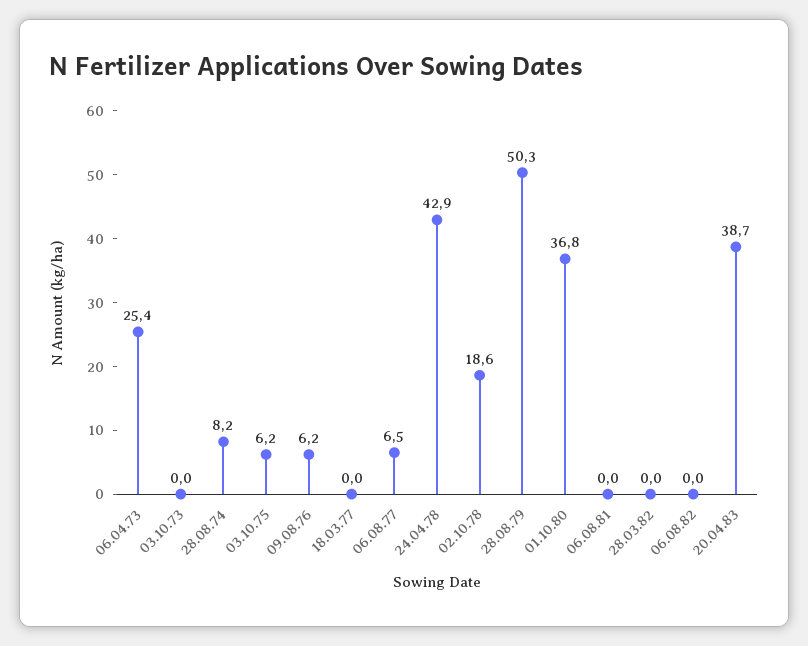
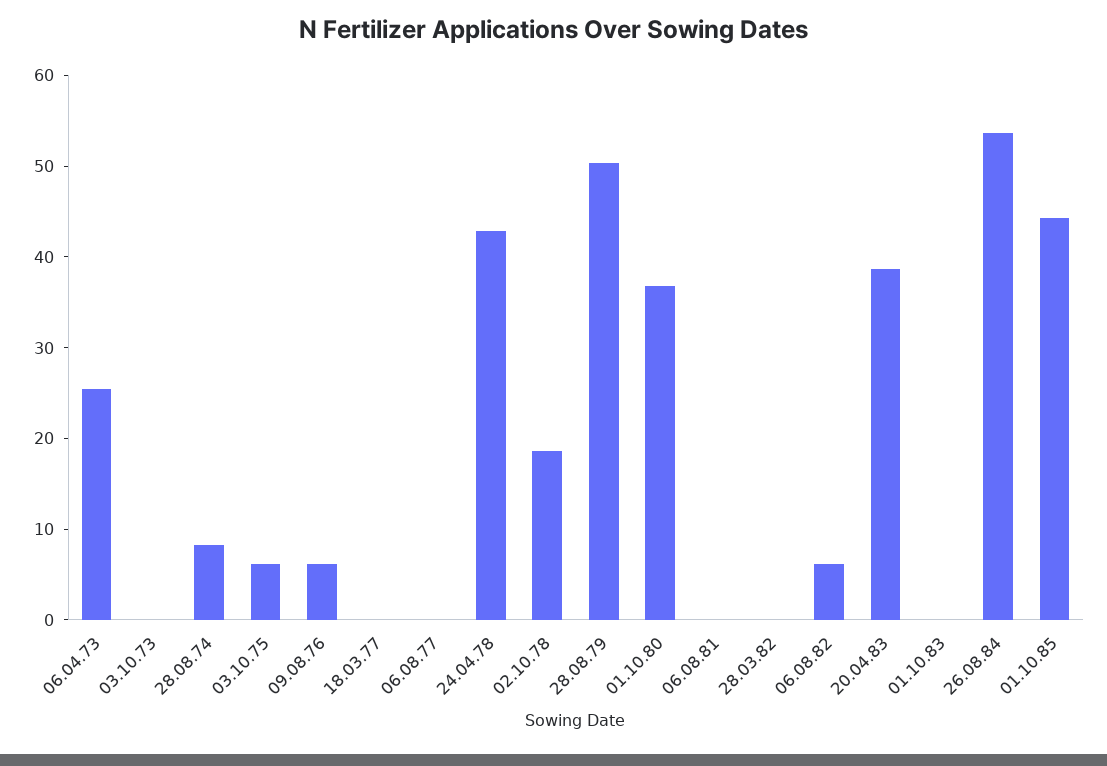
06.08.77: 6.5 -> 0
06.08.82: 0 -> 6
01.10.83: none -> 0
26.08.84: none -> 54
01.10.85: none -> 44

